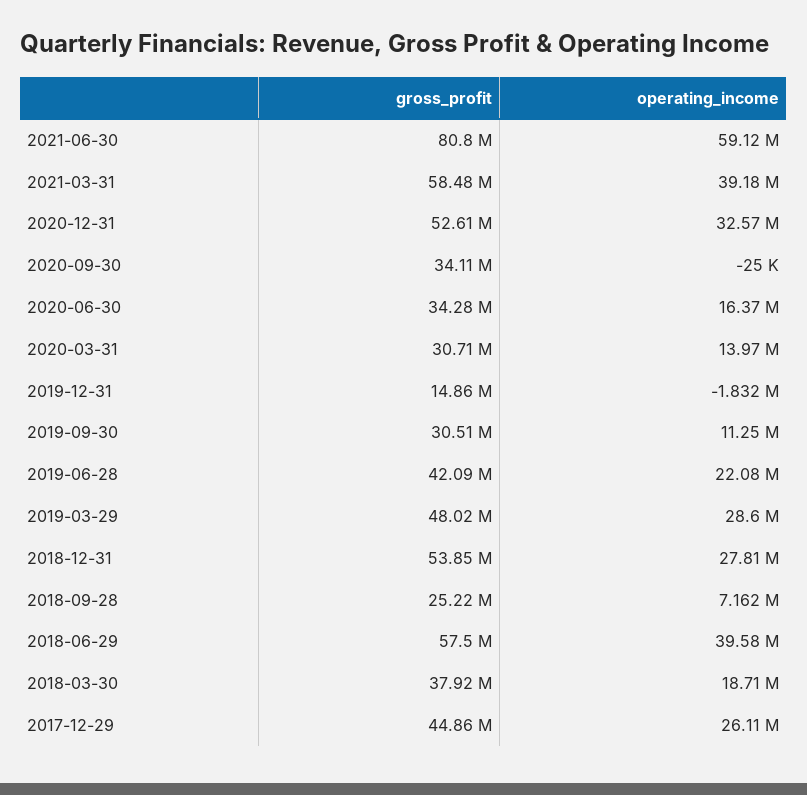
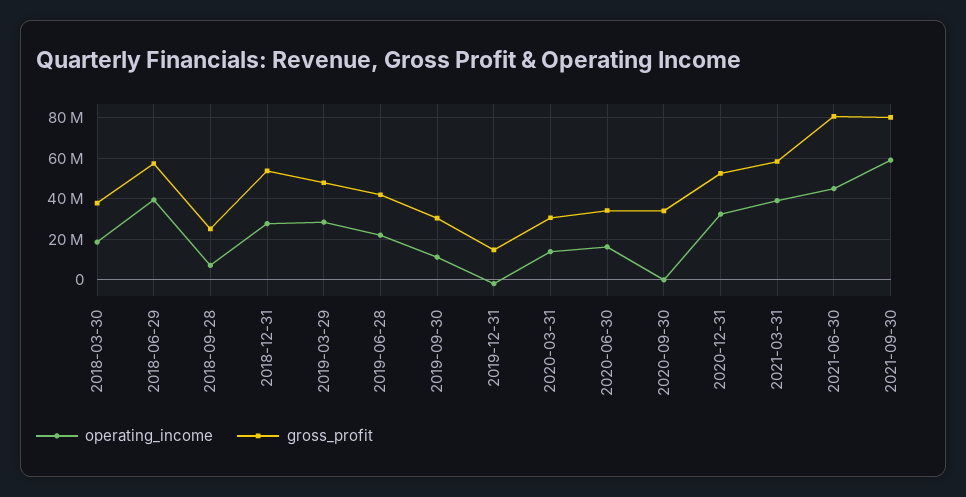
operating_income, 2021-06-30: 59120000 -> 45000000
gross_profit, 2017-12-29: 44860000 -> none
operating_income, 2017-12-29: 26110000 -> none
operating_income, 2021-09-30: none -> 60000000
gross_profit, 2021-09-30: none -> 80000000

